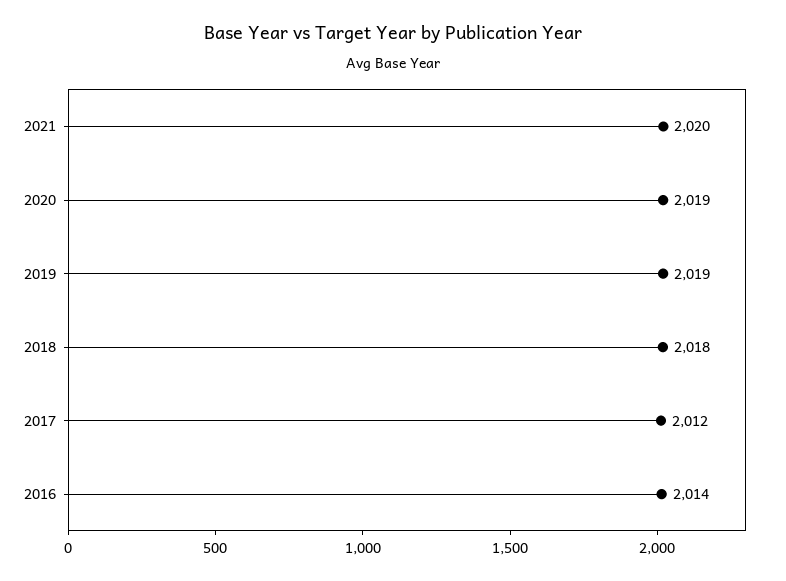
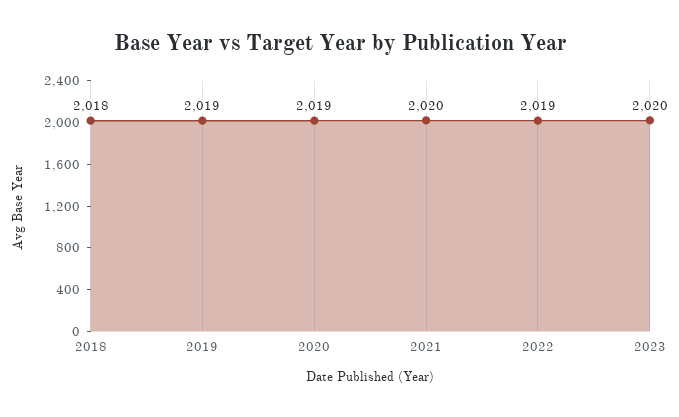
2017: 2012 -> none
2016: 2014 -> none
2022: none -> 2019
2023: none -> 2020

